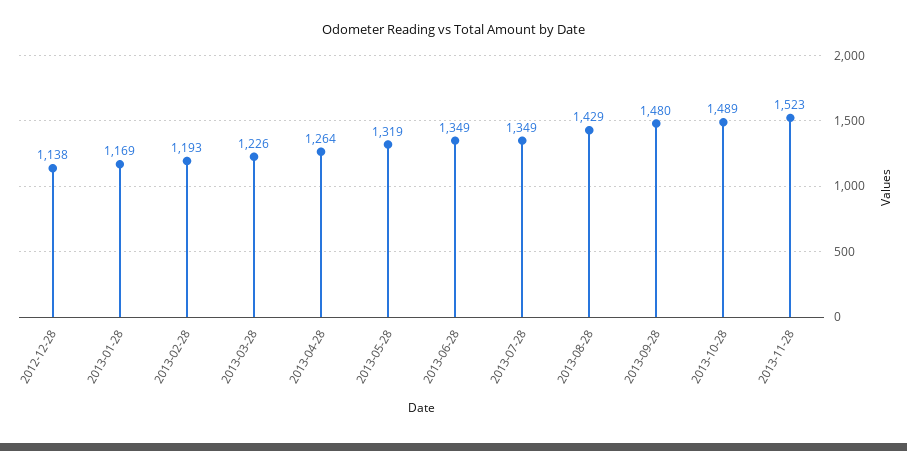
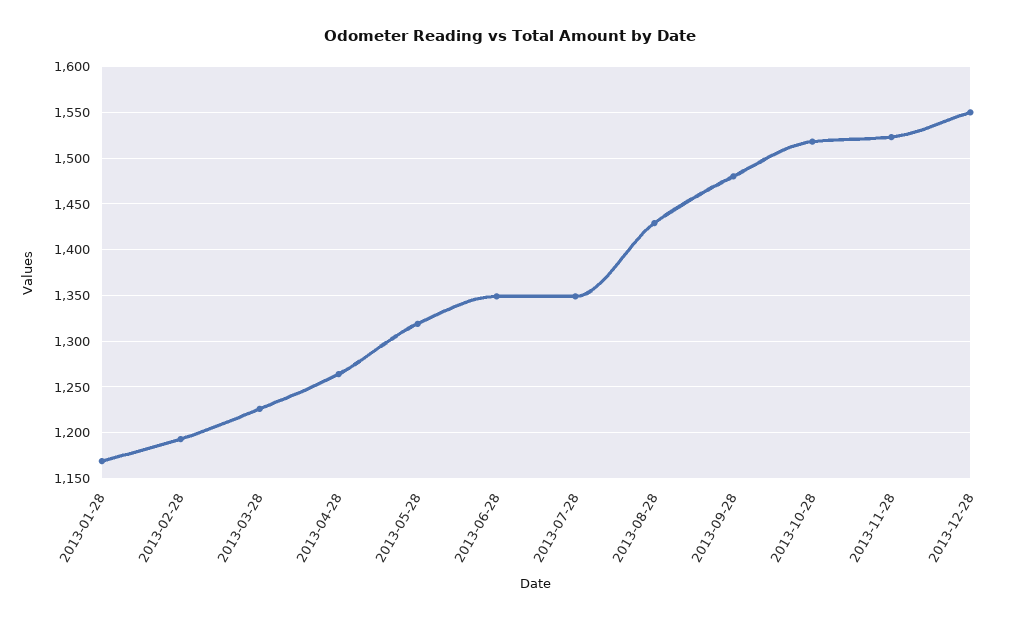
2012-12-28: 1138 -> none
2013-10-28: 1489 -> 1520
2013-12-28: none -> 1550

